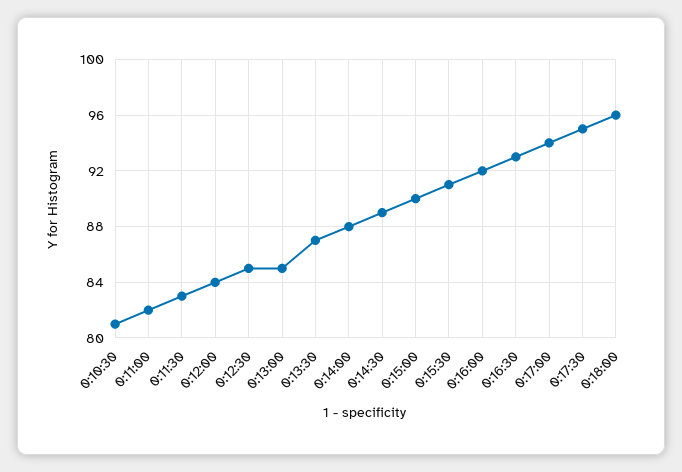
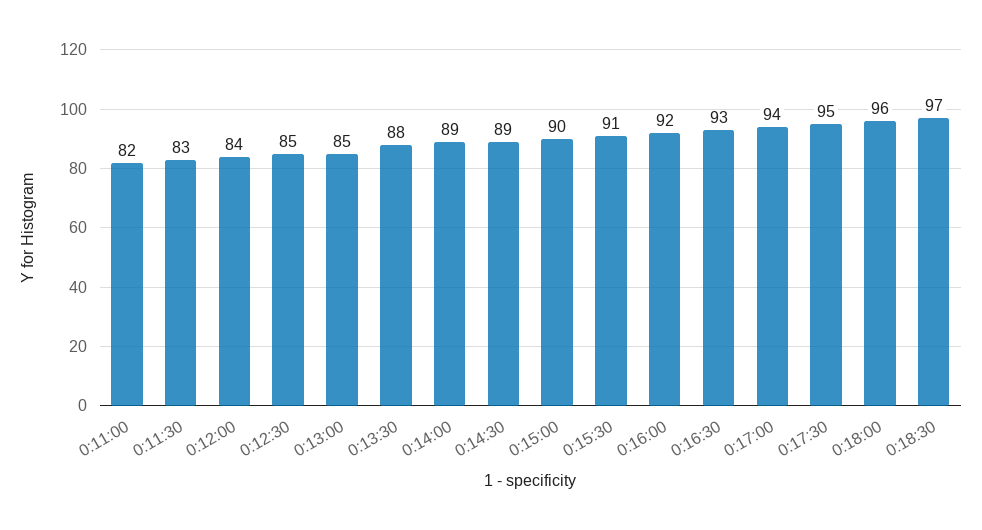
0:10:30: 81 -> none
0:13:30: 87 -> 88
0:14:00: 88 -> 89
0:18:30: none -> 97

